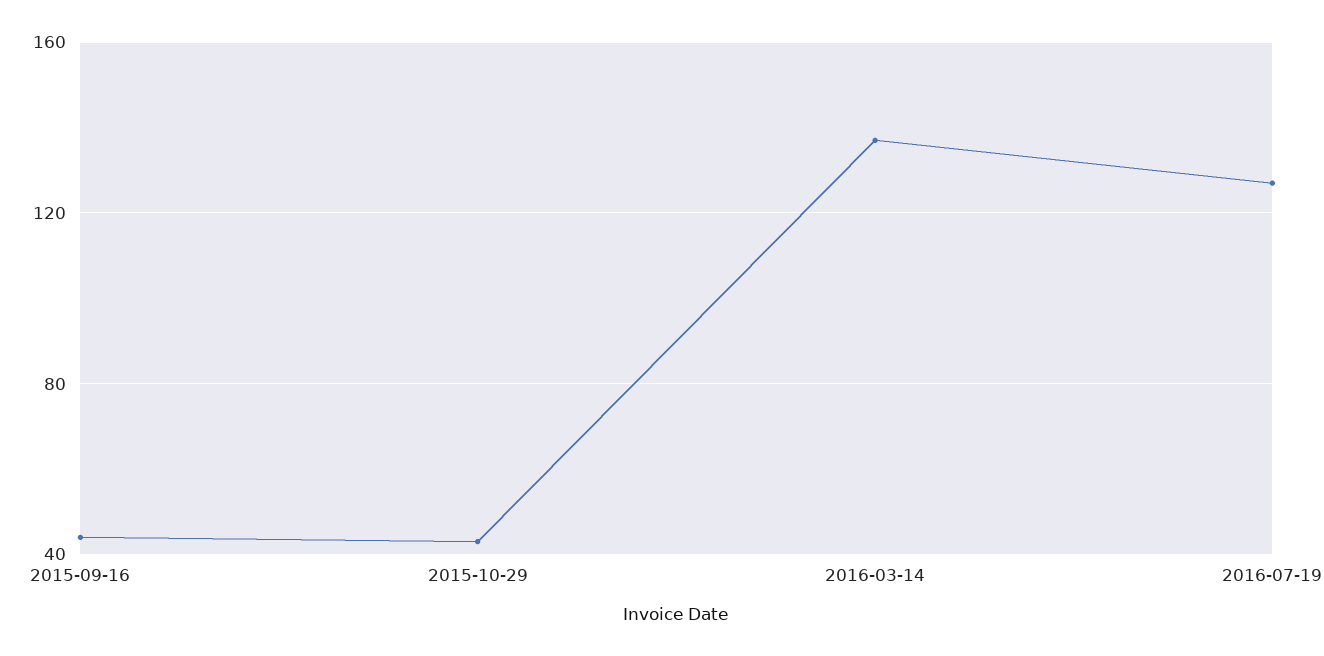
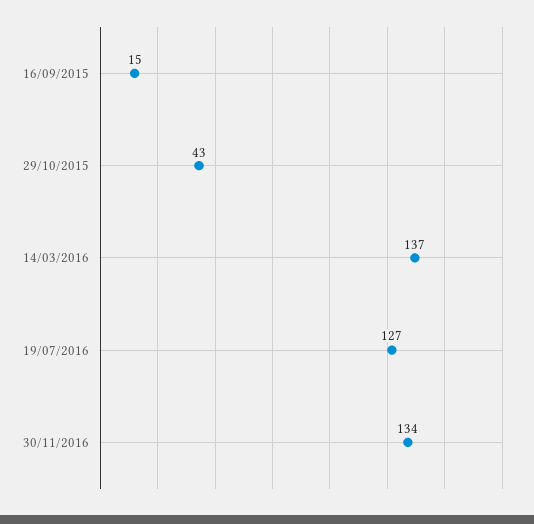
2015-09-16: 45 -> 15
30/11/2016: none -> 134

